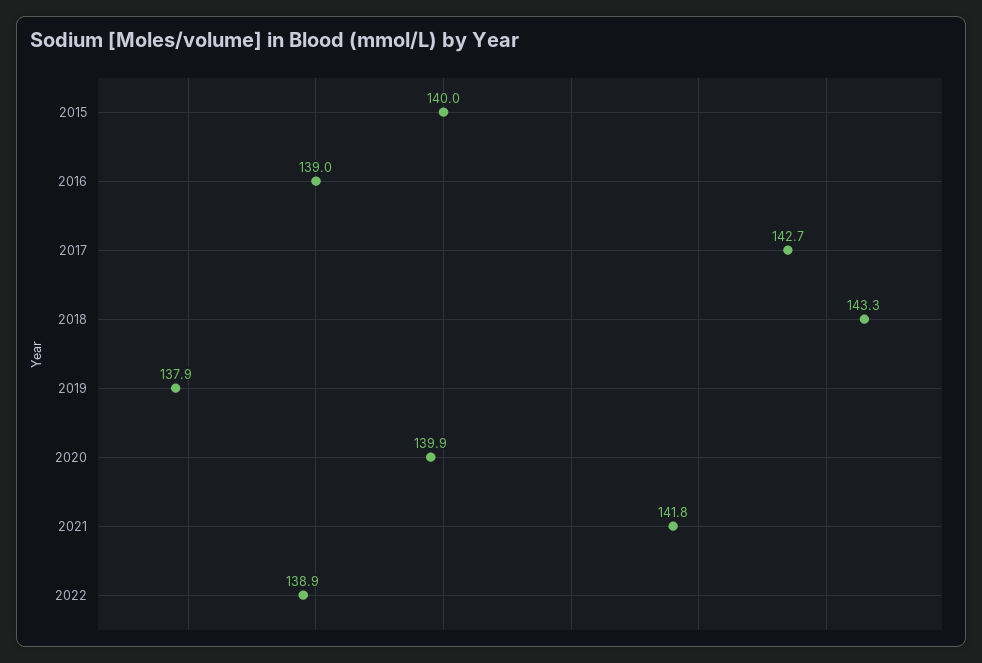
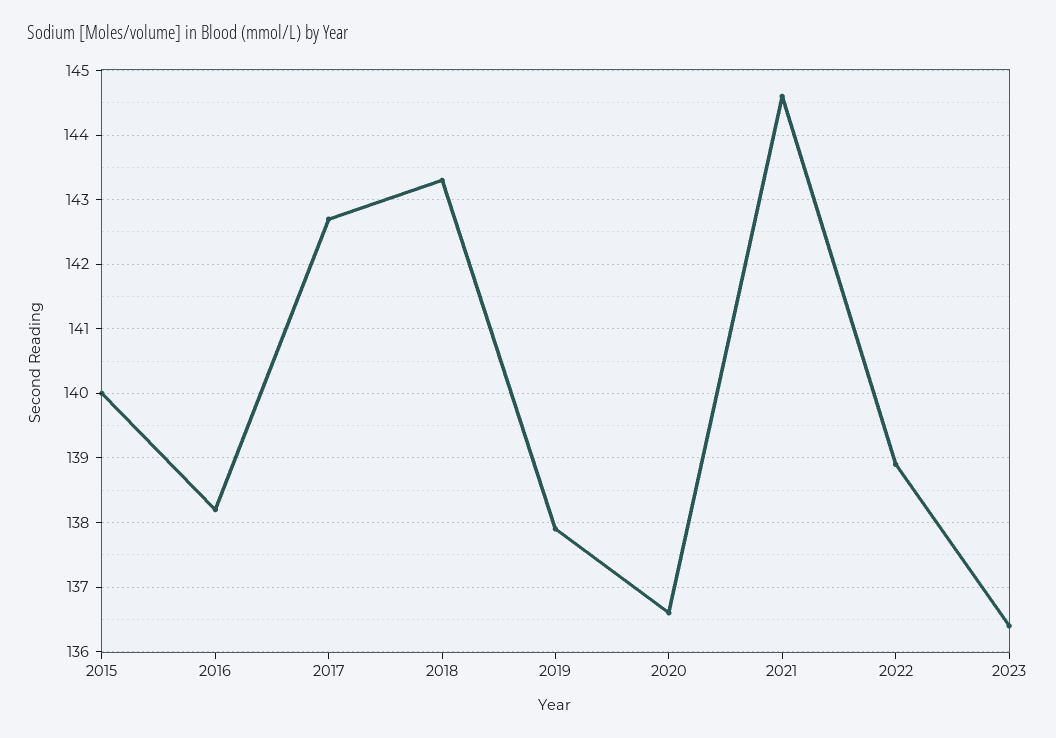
2016: 139 -> 138.2
2020: 139.9 -> 136.6
2021: 141.8 -> 144.6
2023: none -> 136.4

